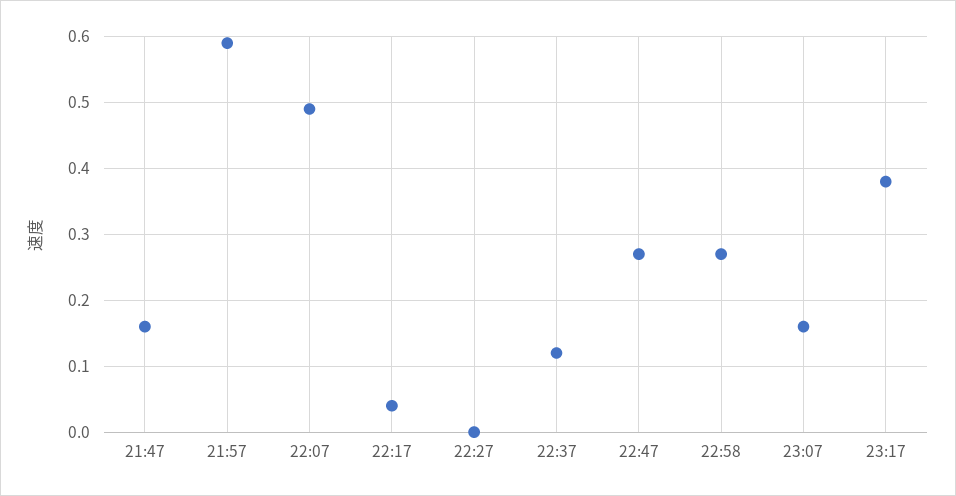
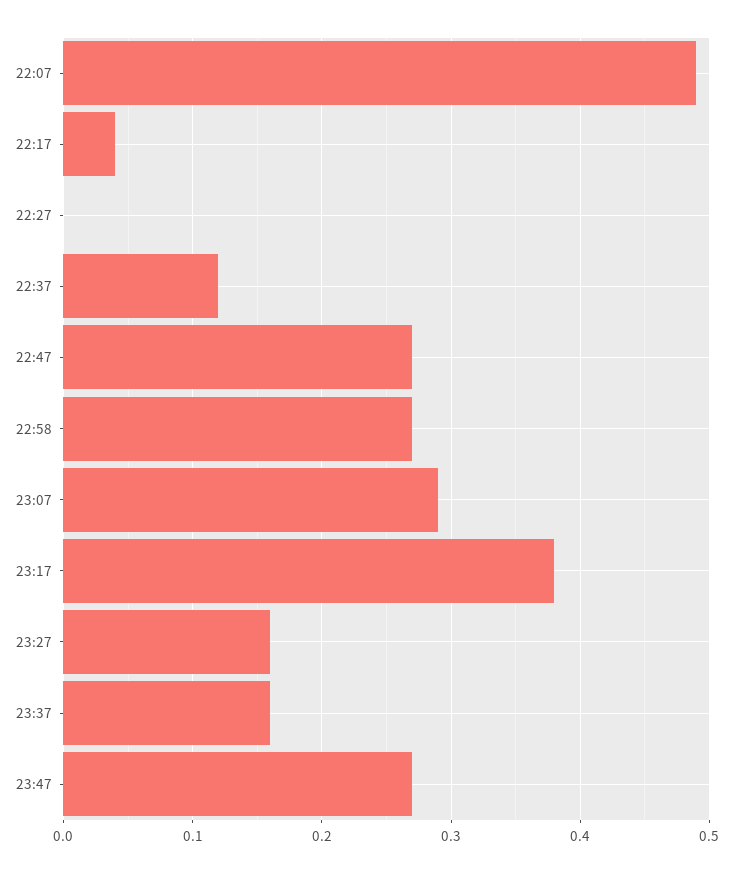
21:47: 0.16 -> none
21:57: 0.59 -> none
23:07: 0.16 -> 0.29
23:27: none -> 0.16
23:37: none -> 0.16
23:47: none -> 0.27

